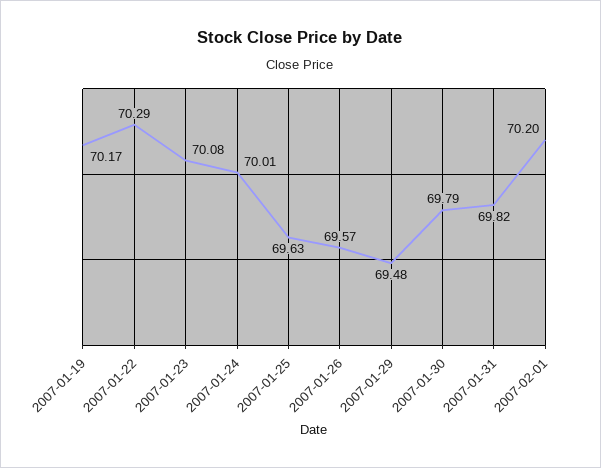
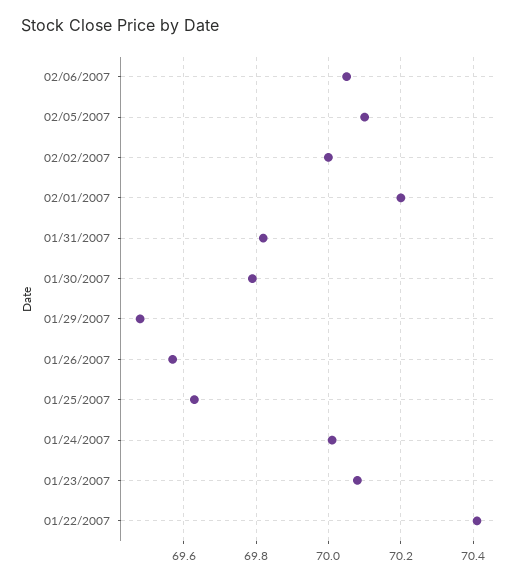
2007-01-19: 70.17 -> none
2007-01-22: 70.29 -> 70.4
02/06/2007: none -> 70.05
02/05/2007: none -> 70.1
02/02/2007: none -> 70

